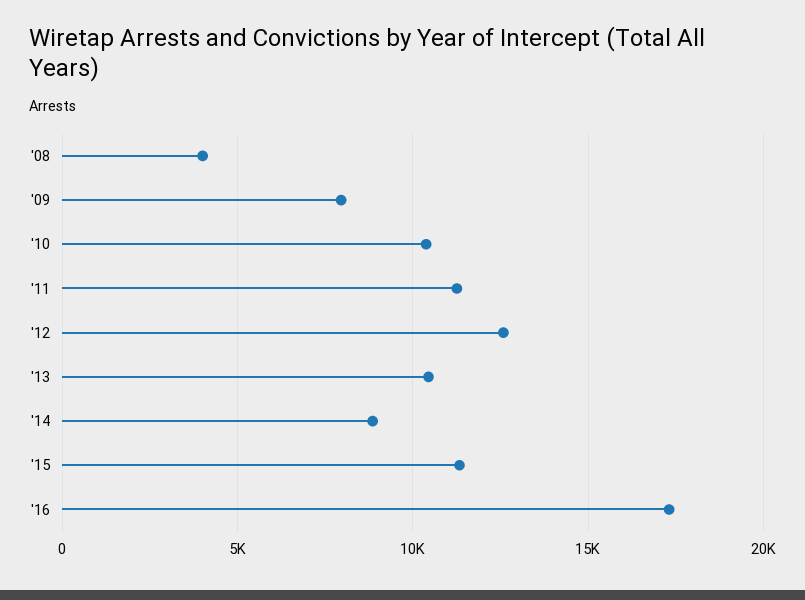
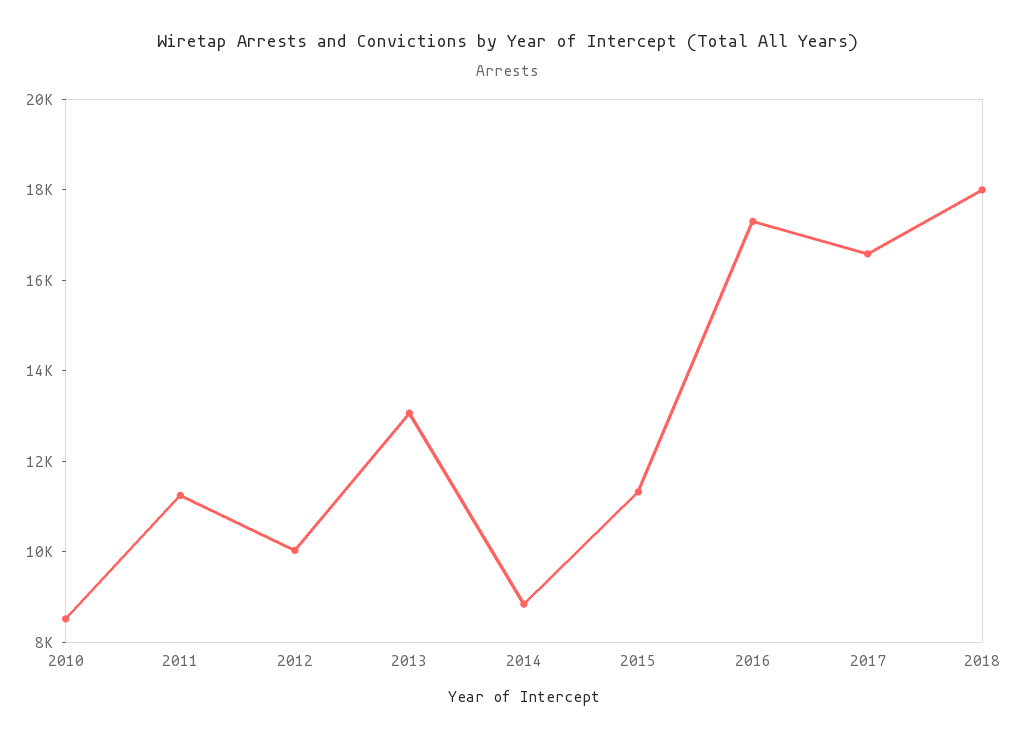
'08: 4000 -> none
'09: 8000 -> none
'10: 10500 -> 8500
'12: 12500 -> 10000
'13: 10500 -> 13000
2017: none -> 16500
2018: none -> 18000

